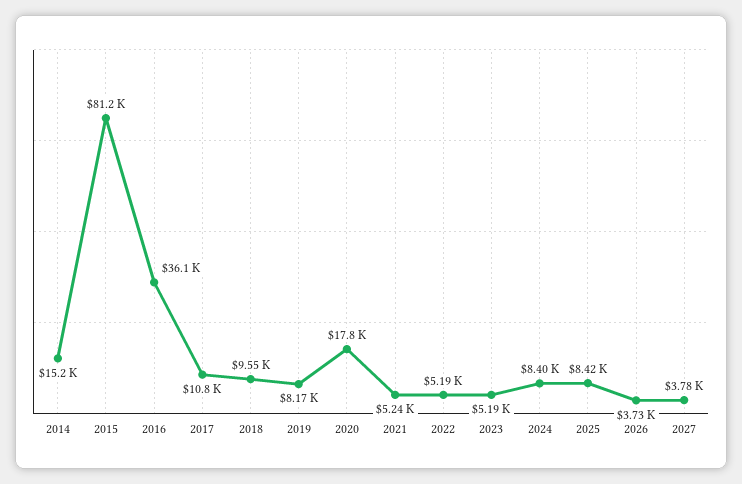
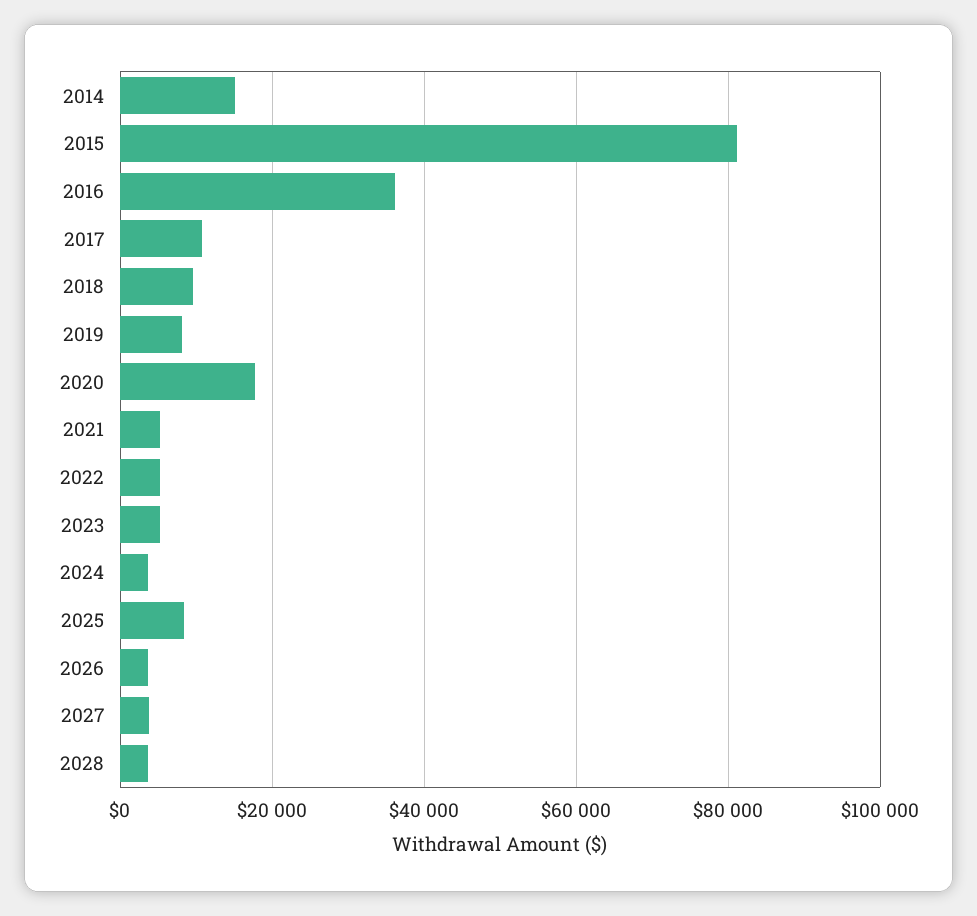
2024: 8400 -> 4000
2028: none -> 4000

